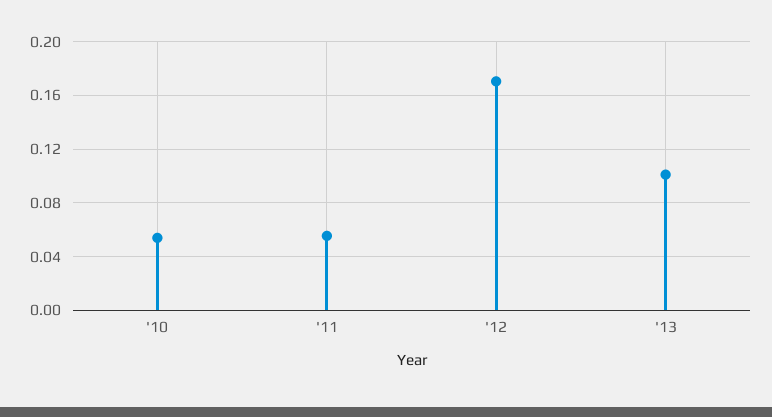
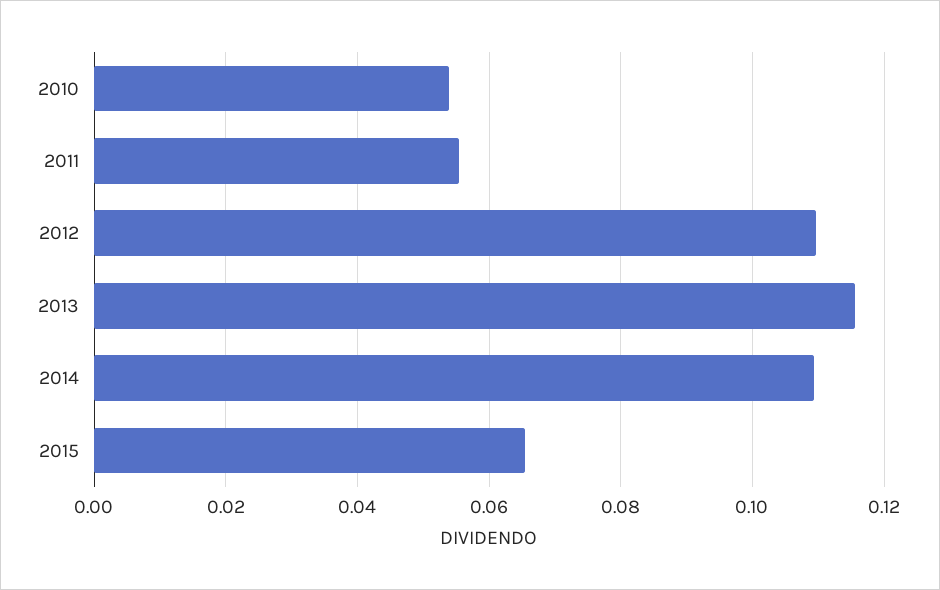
'12: 0.17 -> 0.11
'13: 0.1 -> 0.116
2014: none -> 0.11
2015: none -> 0.066

